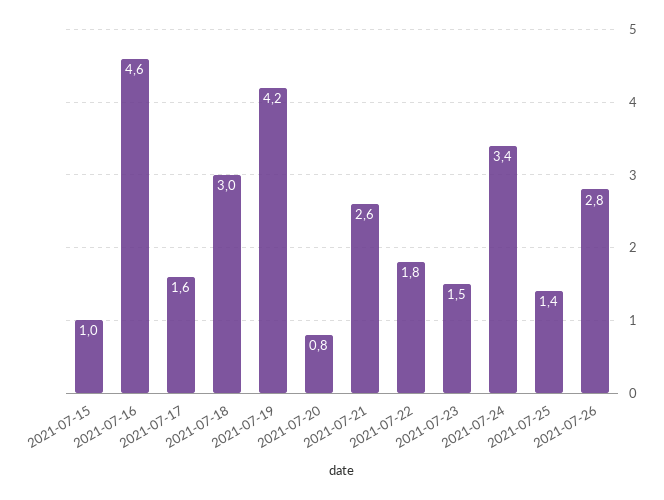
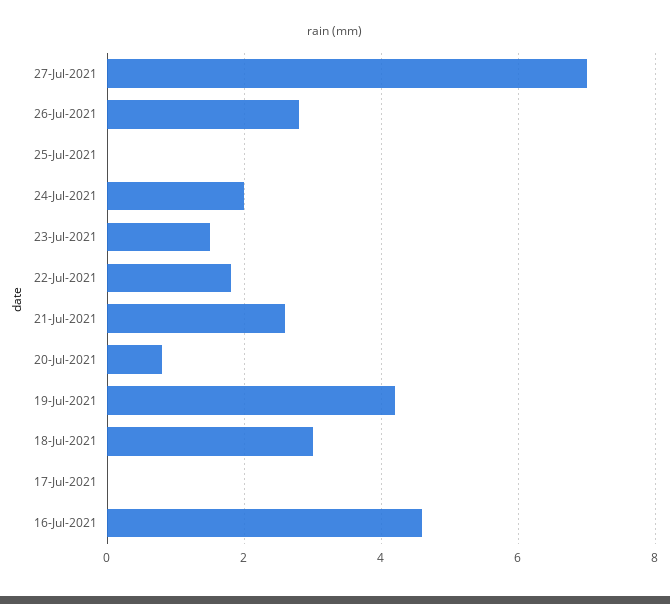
2021-07-15: 1 -> none
2021-07-17: 1.6 -> 0
2021-07-24: 3.4 -> 2
2021-07-25: 1.4 -> 0
27-Jul-2021: none -> 7

